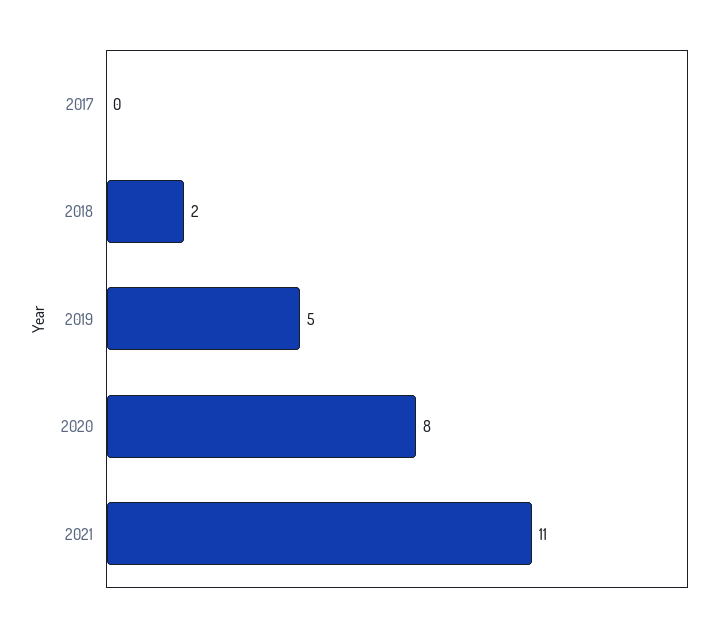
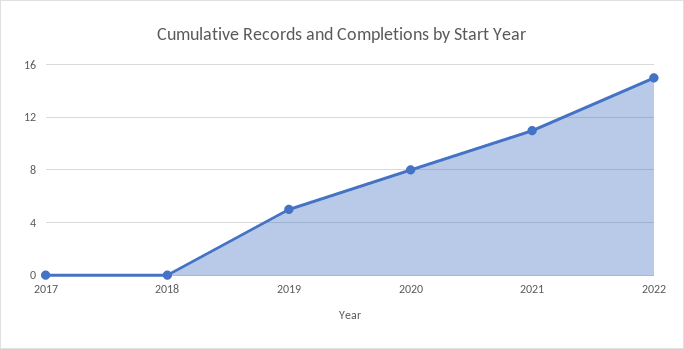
2018: 2 -> 0
2022: none -> 15

